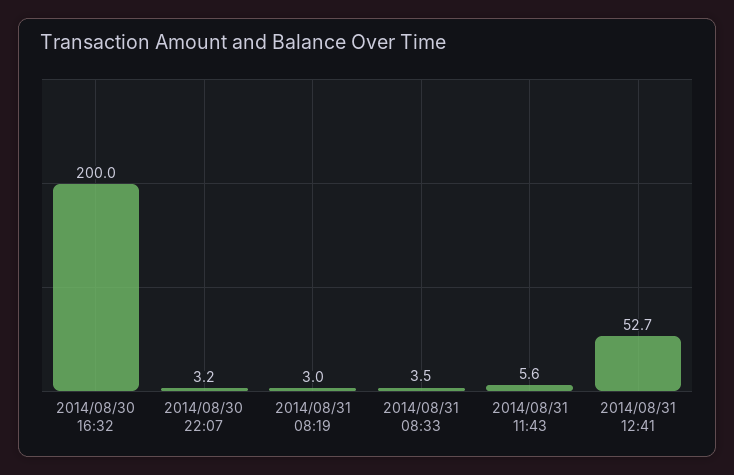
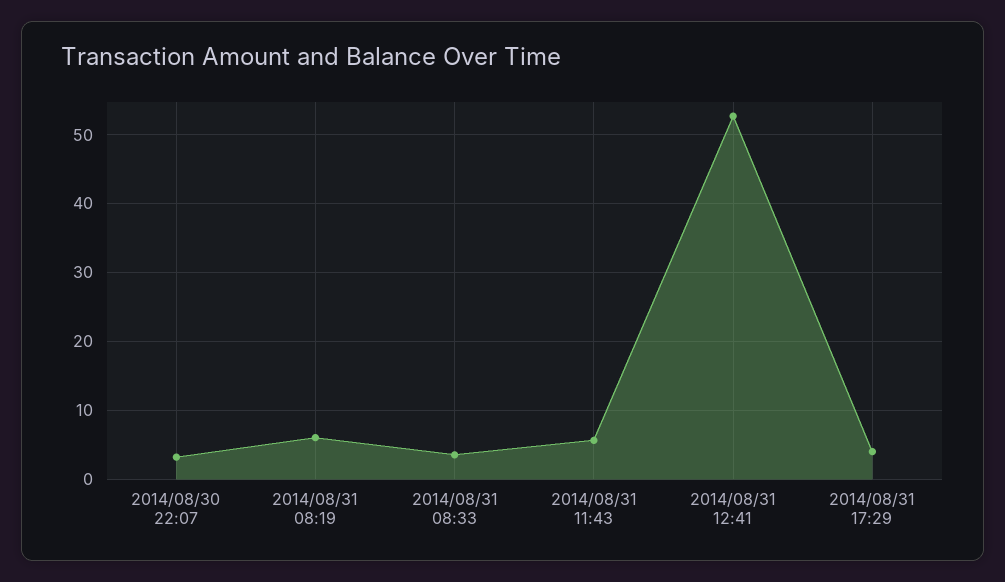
2014/08/30 16:32: 200 -> none
2014/08/31 08:19: 3 -> 6
2014/08/31 17:29: none -> 4

